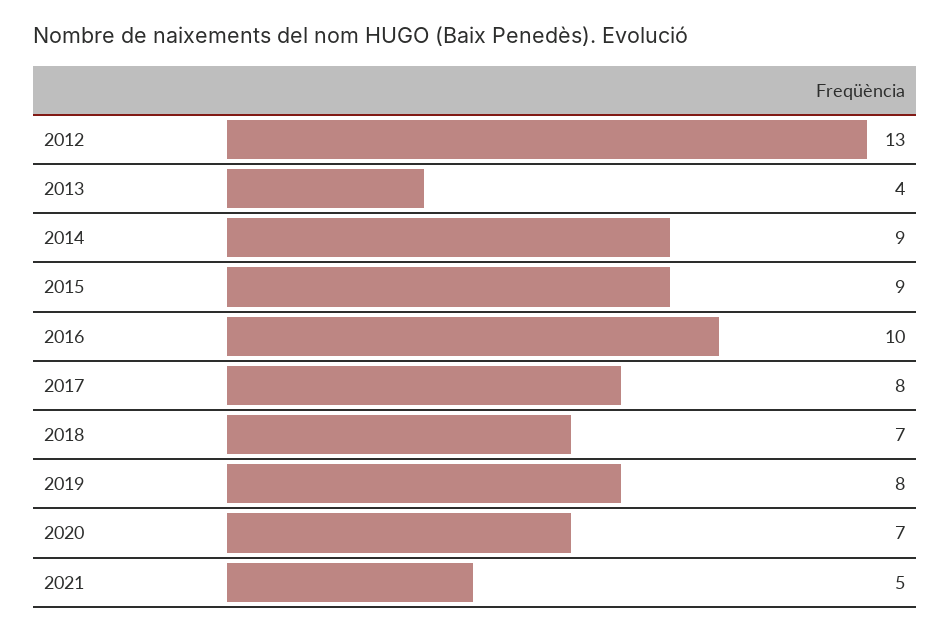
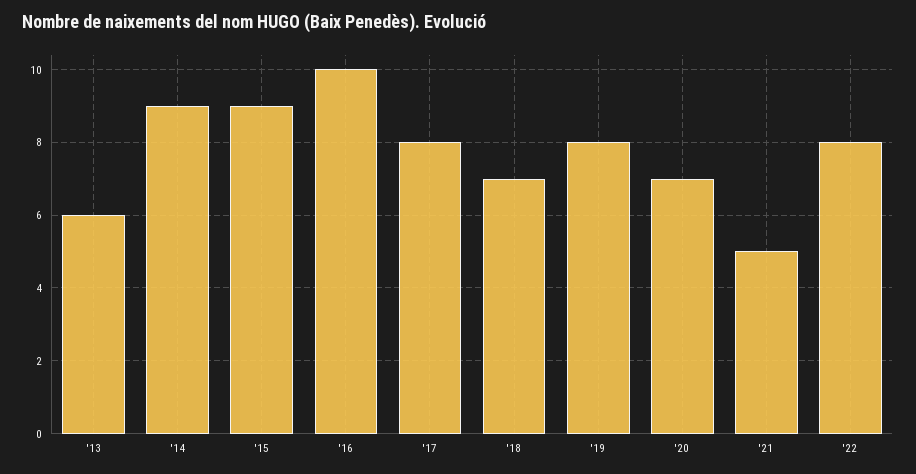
2012: 13 -> none
2013: 4 -> 6
'22: none -> 8

